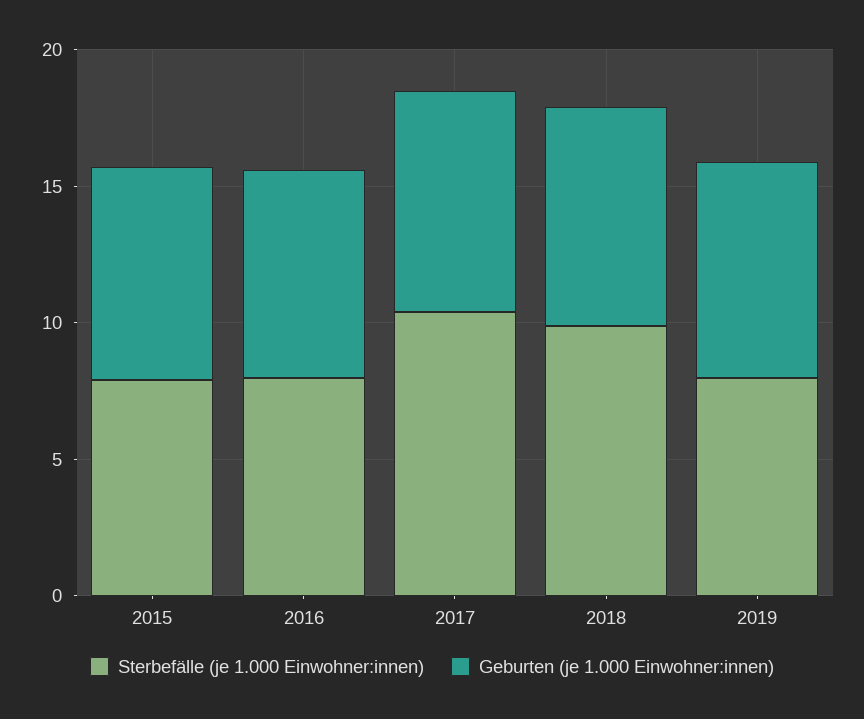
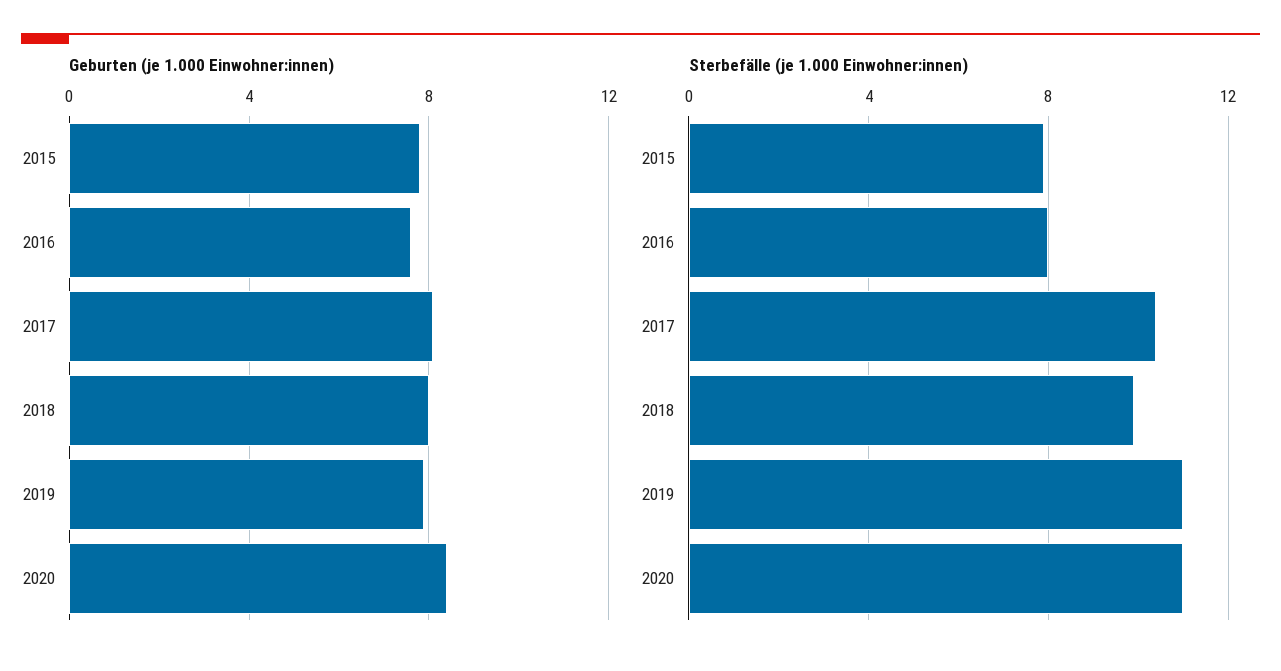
Sterbefälle (je 1.000 Einwohner:innen), 2019: 8 -> 11
Geburten (je 1.000 Einwohner:innen), 2020: none -> 8.5
Sterbefälle (je 1.000 Einwohner:innen), 2020: none -> 11

